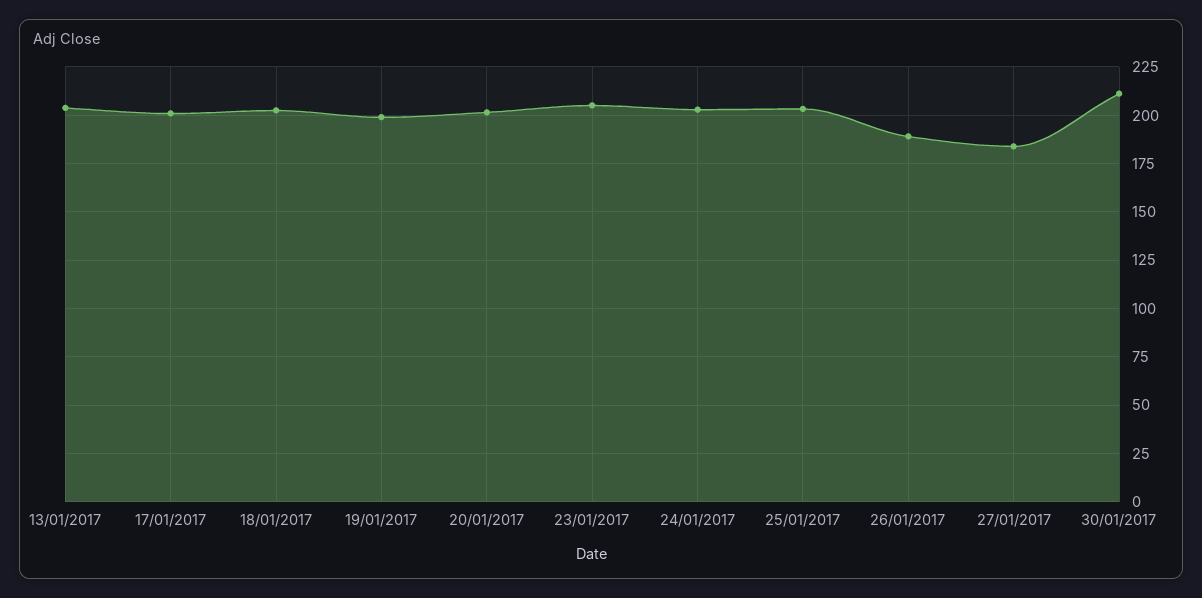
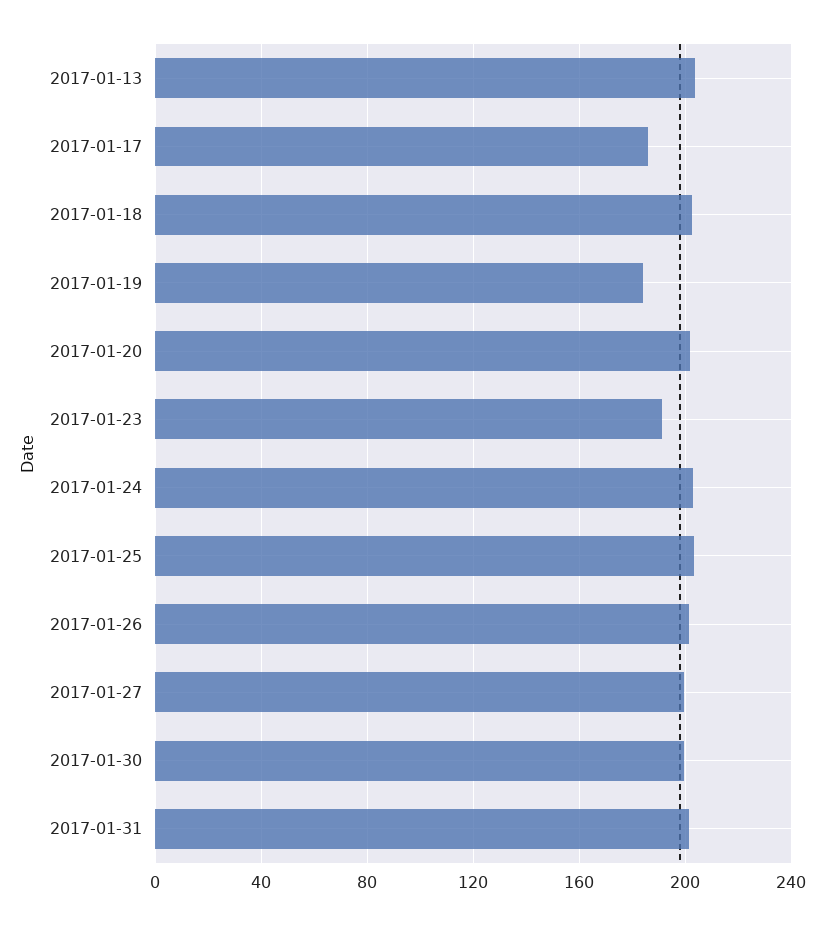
17/01/2017: 200 -> 185
19/01/2017: 200 -> 185
23/01/2017: 205 -> 190
26/01/2017: 190 -> 200
27/01/2017: 185 -> 200
30/01/2017: 210 -> 200
2017-01-31: none -> 200

